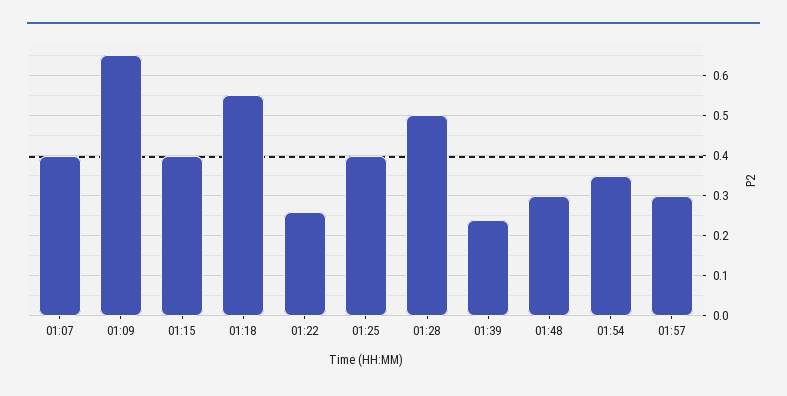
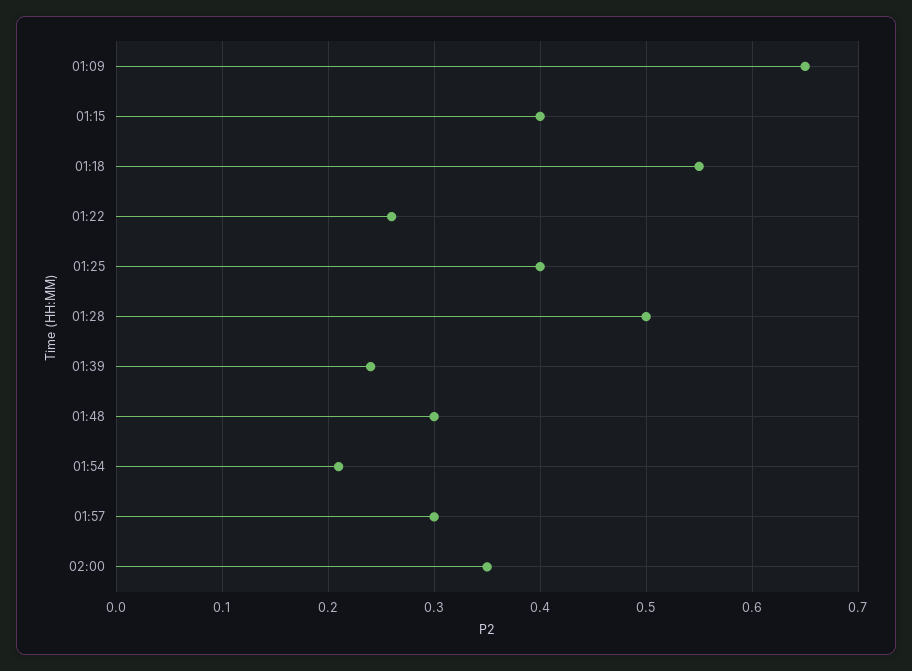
01:07: 0.4 -> none
01:54: 0.35 -> 0.21
02:00: none -> 0.35

